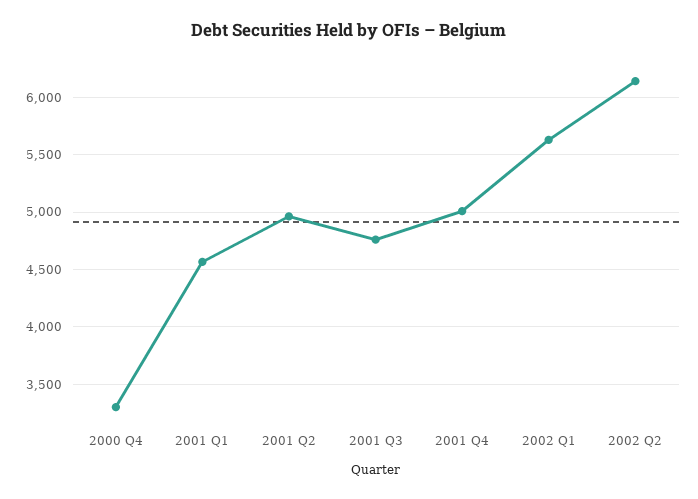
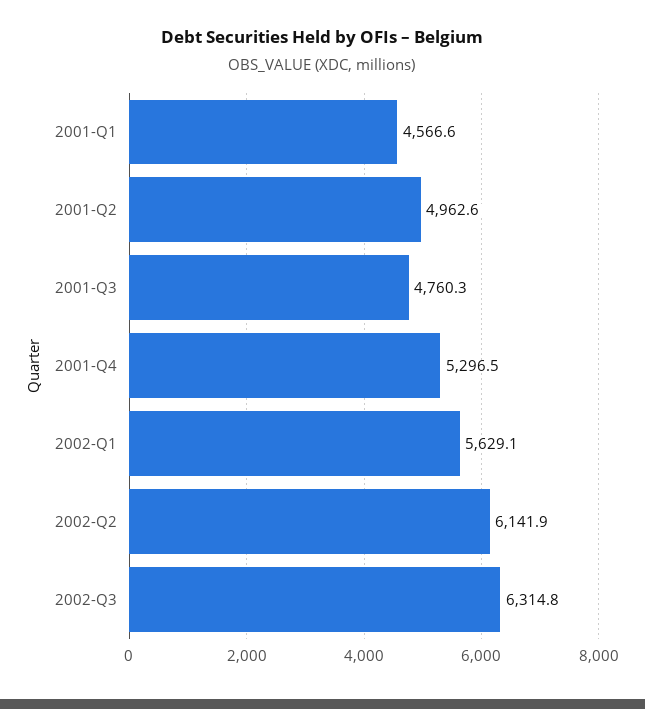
2000 Q4: 3300 -> none
2001 Q4: 5000 -> 5296.5
2002-Q3: none -> 6314.8

